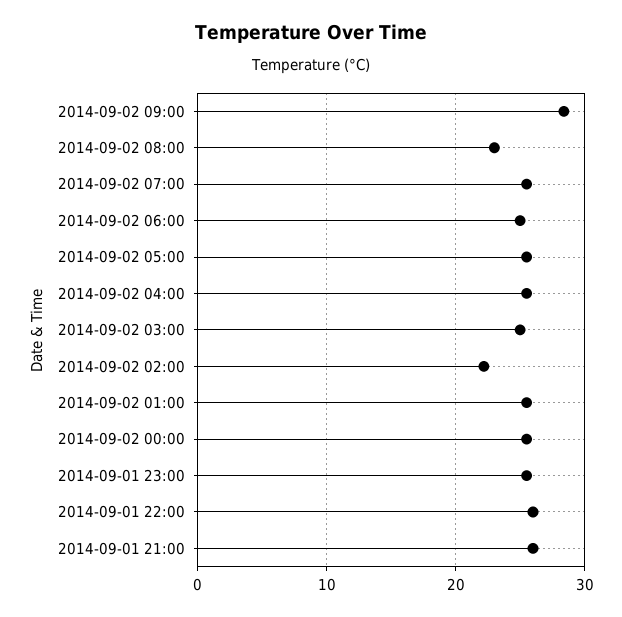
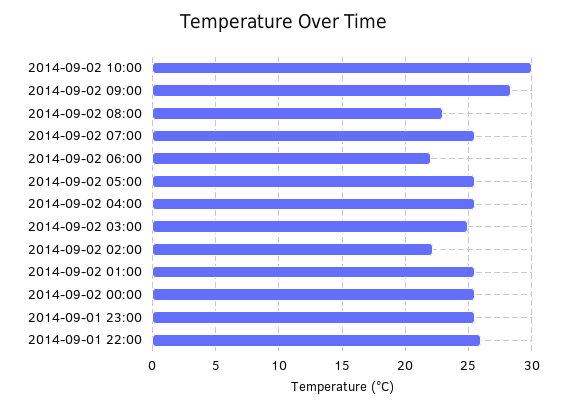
2014-09-02 06:00: 25 -> 22
2014-09-01 21:00: 26 -> none
2014-09-02 10:00: none -> 30

